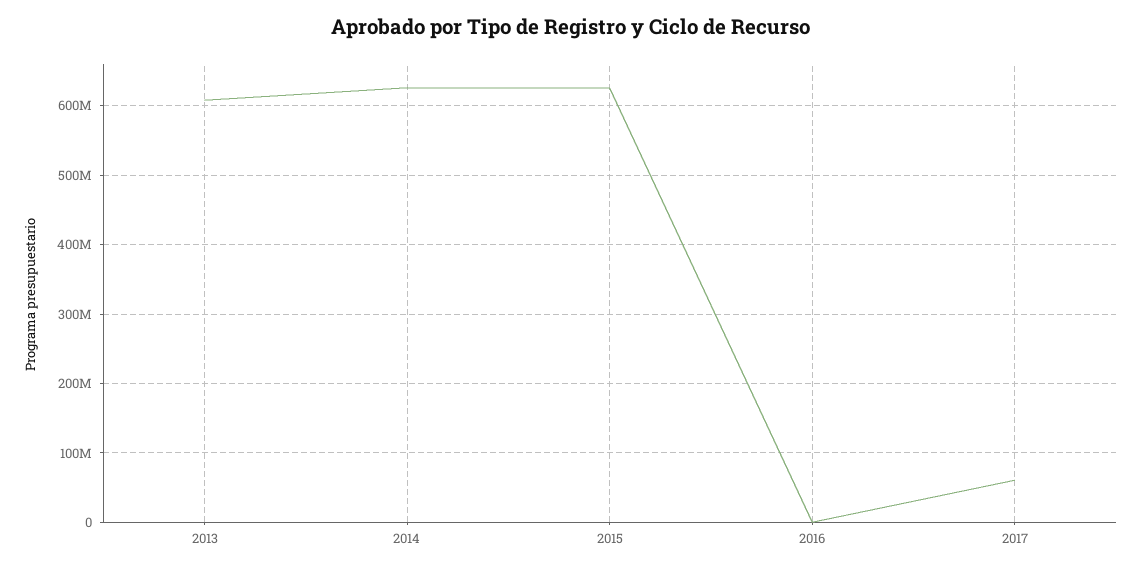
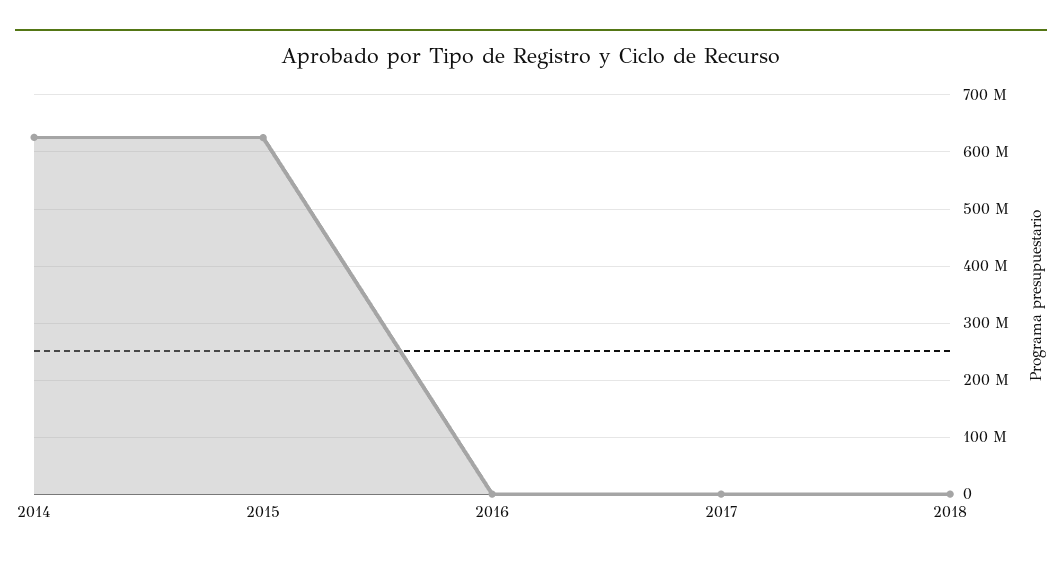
2013: 610000000 -> none
2017: 60000000 -> 0
2018: none -> 0

